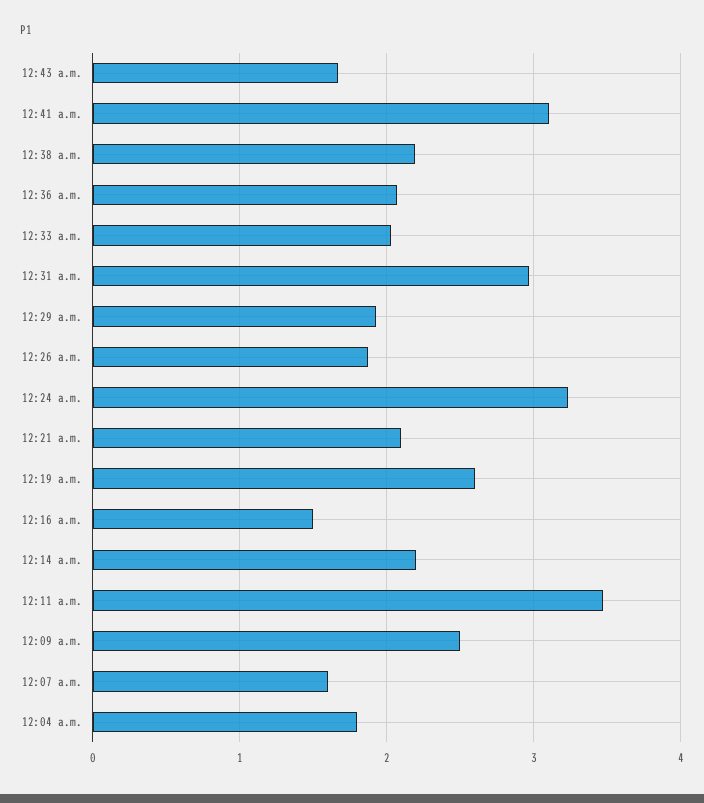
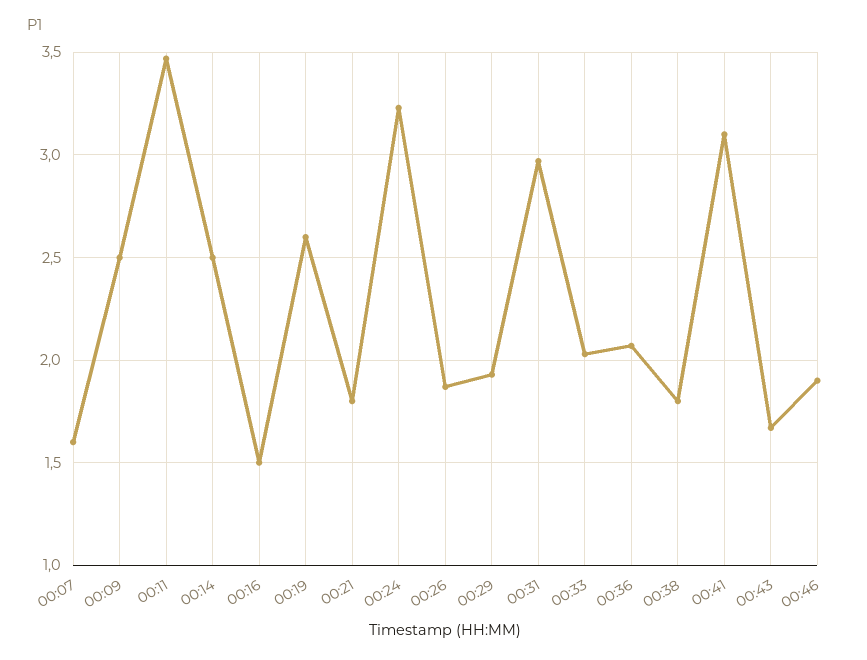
12:38 a.m.: 2.2 -> 1.8
12:21 a.m.: 2.1 -> 1.8
12:14 a.m.: 2.2 -> 2.5
12:04 a.m.: 1.8 -> none
00:46: none -> 1.9

